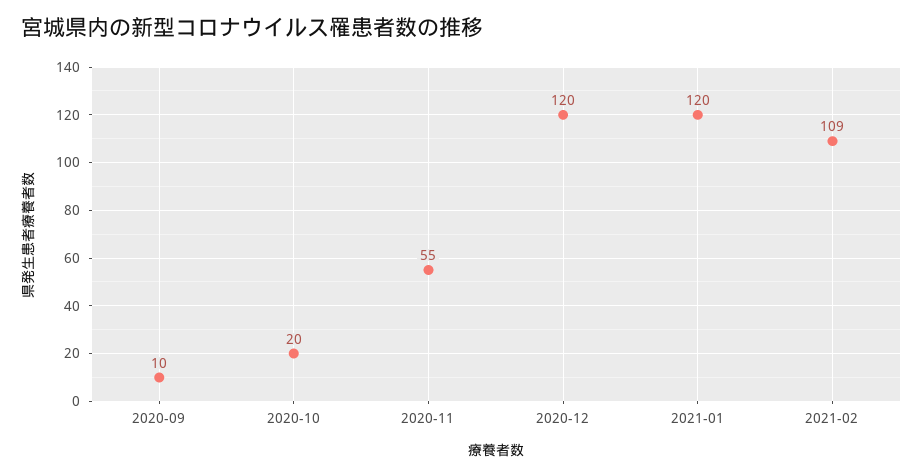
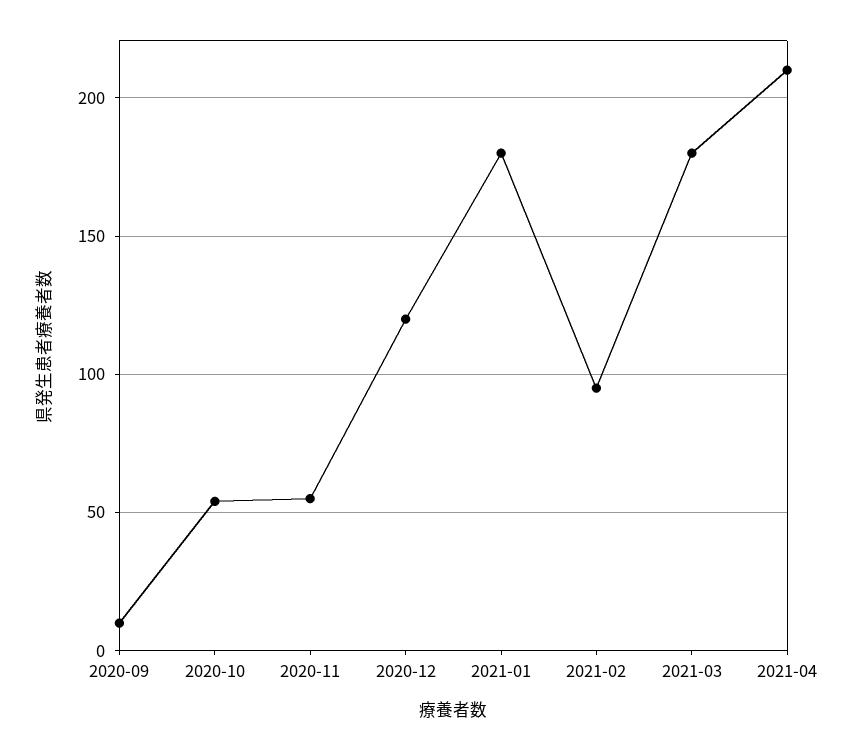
2020-10: 20 -> 55
2021-01: 120 -> 180
2021-02: 109 -> 95
2021-03: none -> 180
2021-04: none -> 210

